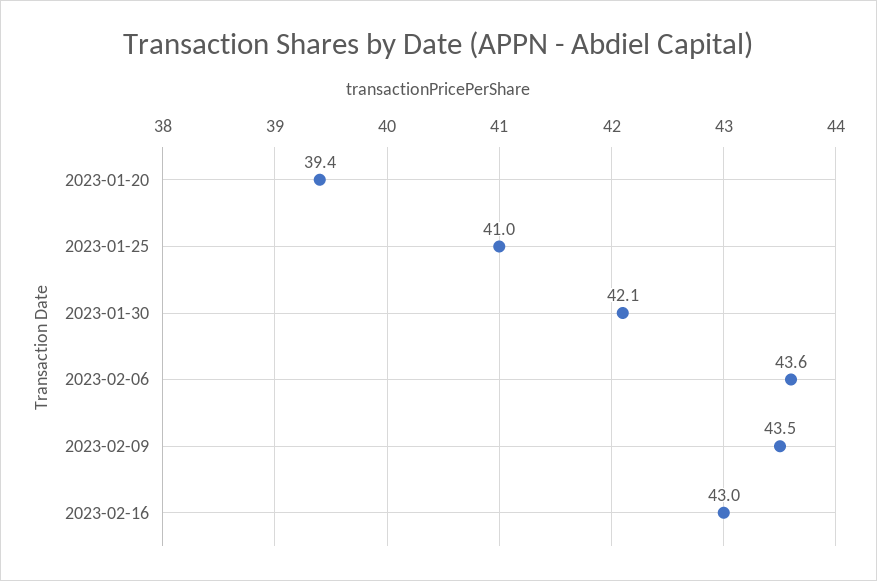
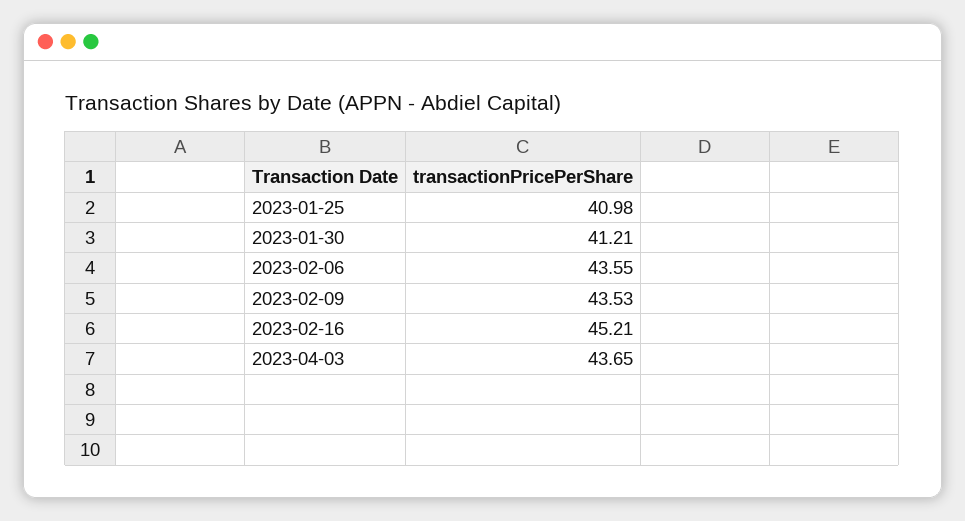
2023-01-20: 39.4 -> none
2023-01-30: 42.1 -> 41.21
2023-02-16: 43 -> 45.21
2023-04-03: none -> 43.65

